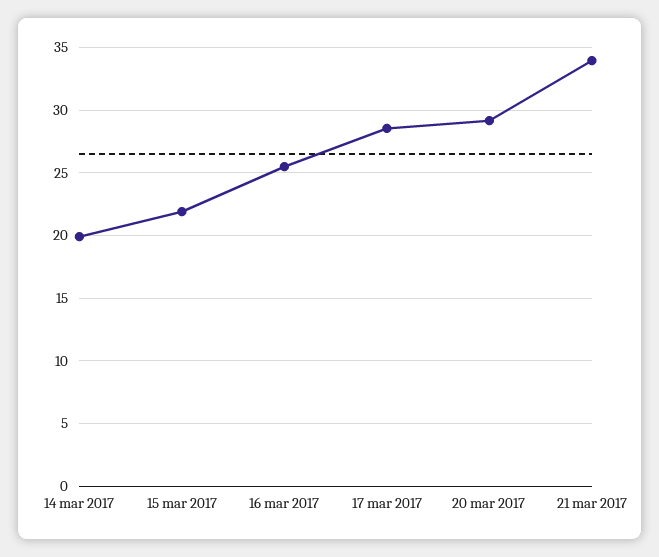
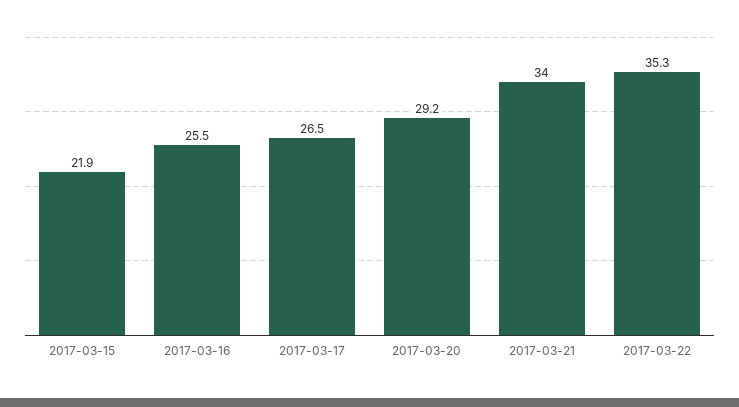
14 mar 2017: 20 -> none
17 mar 2017: 28.5 -> 26.5
2017-03-22: none -> 35.3

